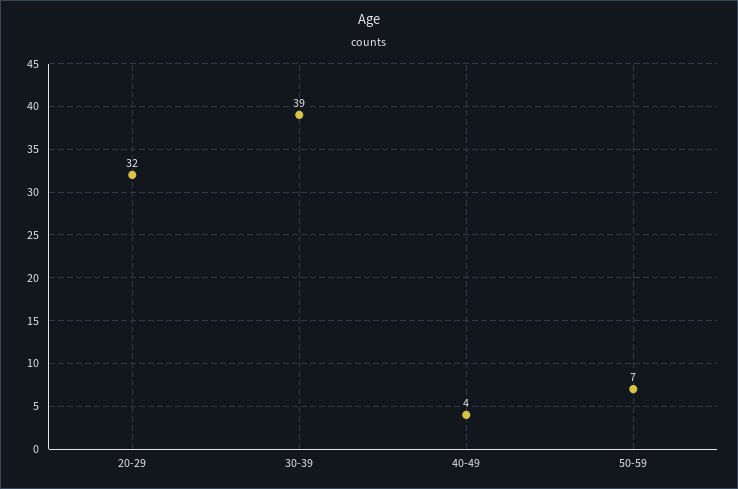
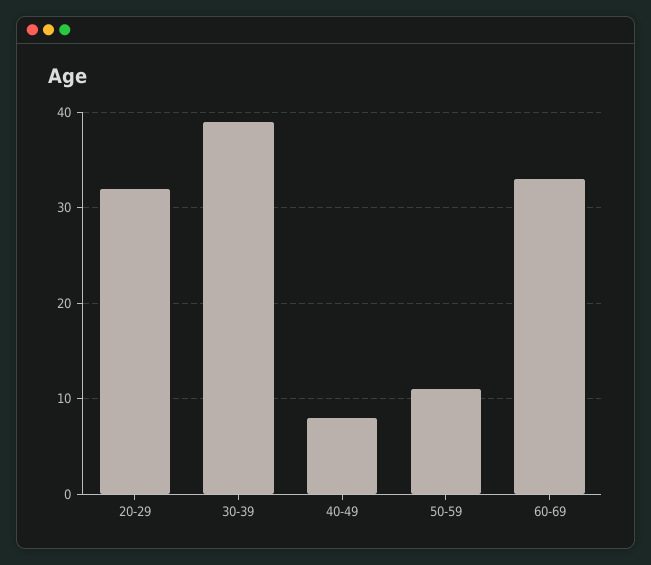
40-49: 4 -> 8
50-59: 7 -> 11
60-69: none -> 33

